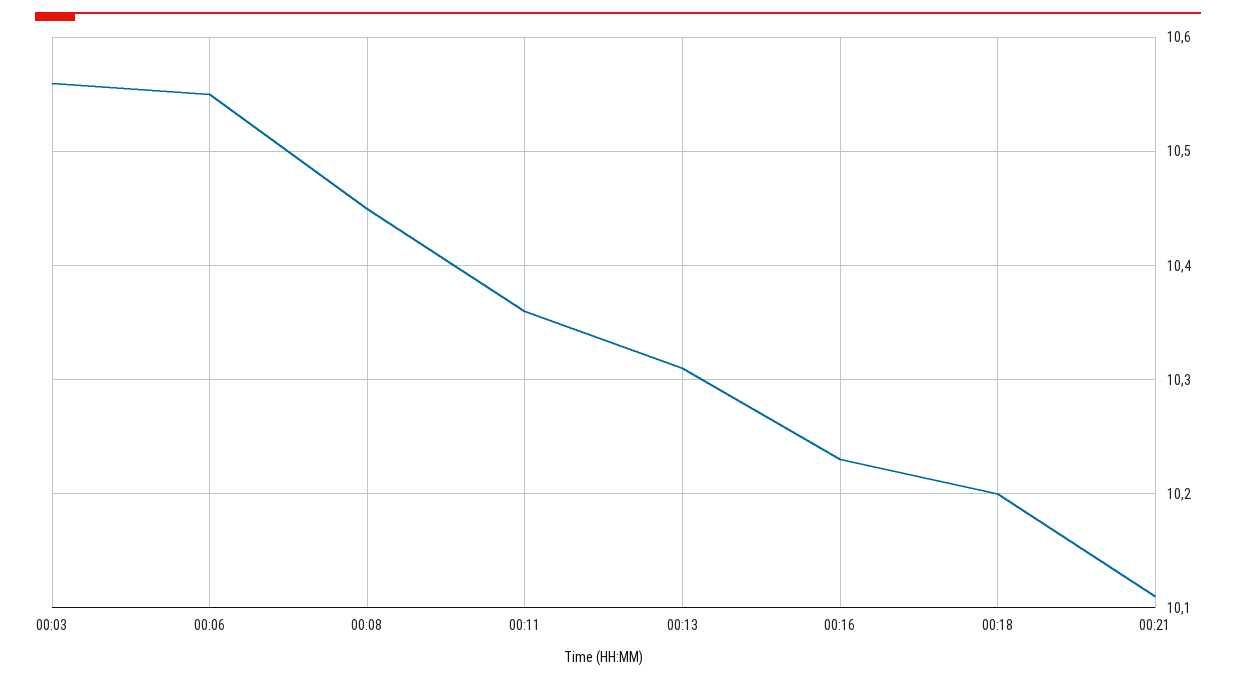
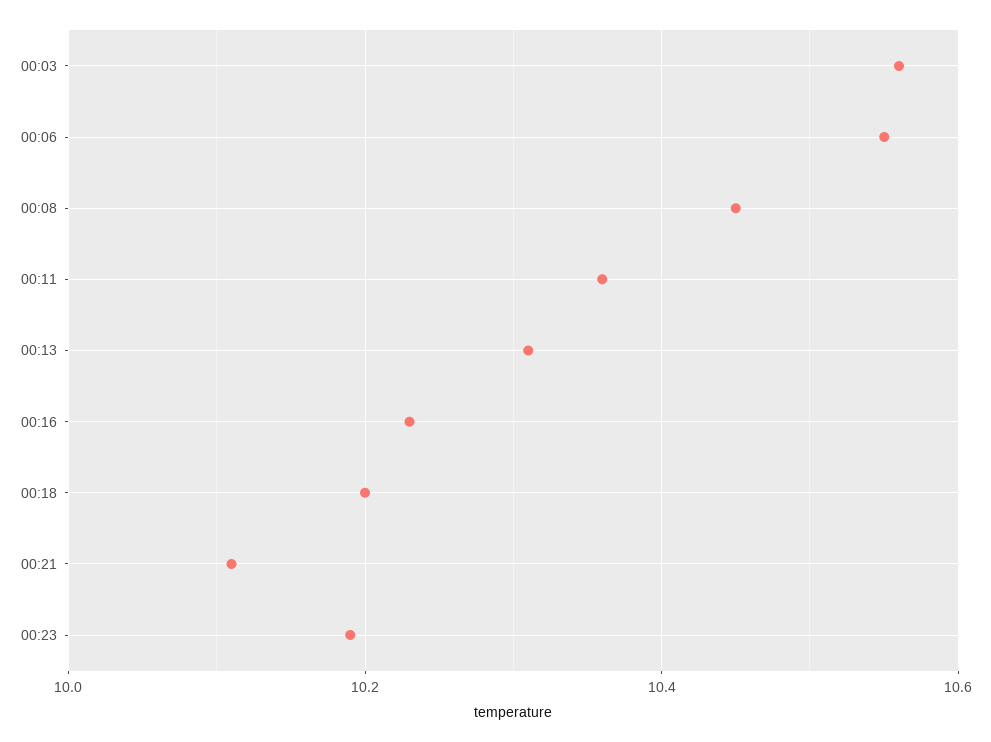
00:23: none -> 10.2

